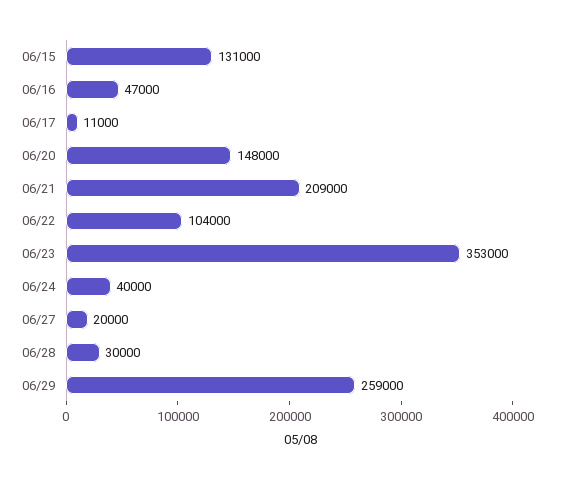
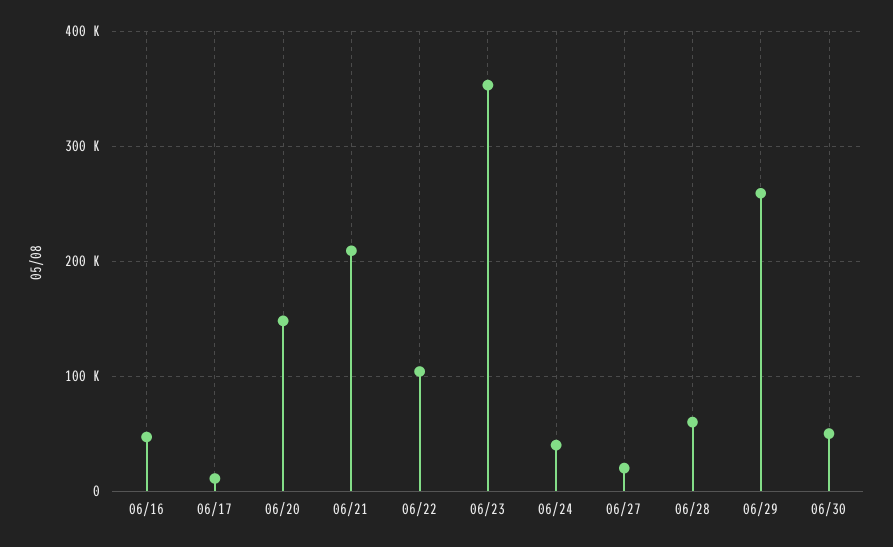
06/15: 131000 -> none
06/28: 30000 -> 60000
06/30: none -> 50000

